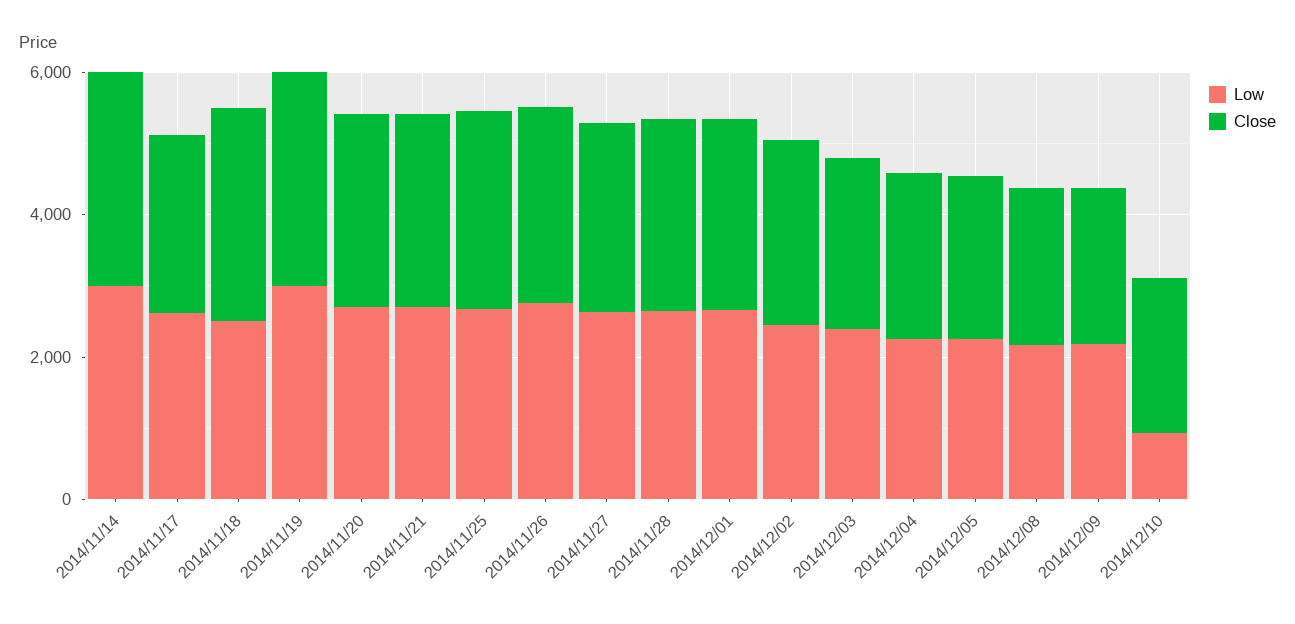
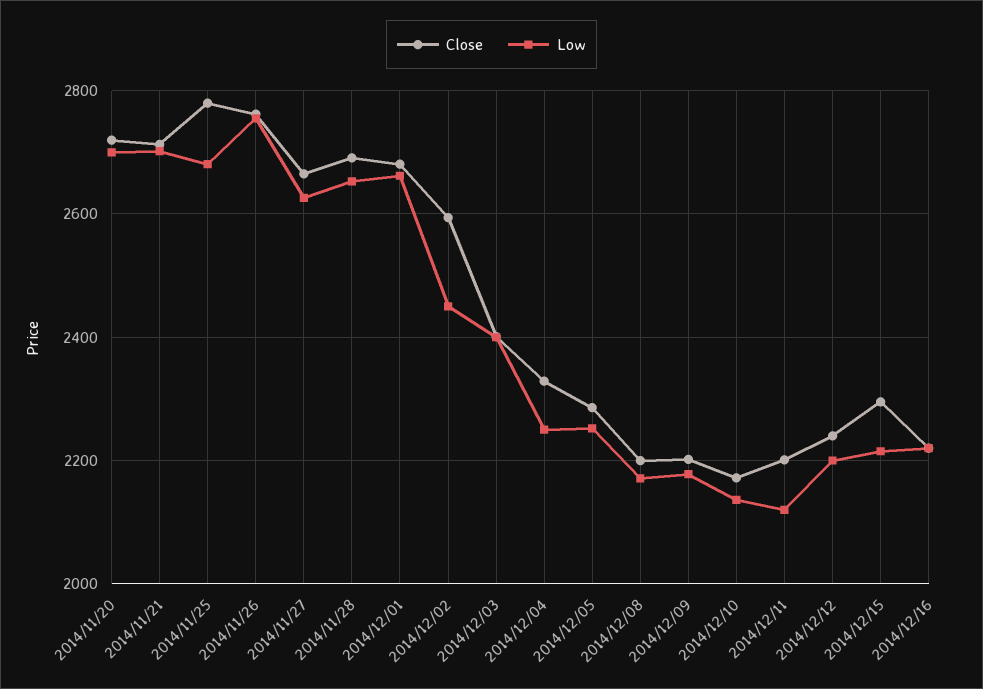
Low, 2014/11/14: 3000 -> none
Close, 2014/11/14: 3000 -> none
Low, 2014/11/17: 2500 -> none
Close, 2014/11/17: 2500 -> none
Low, 2014/11/18: 2500 -> none
Close, 2014/11/18: 3000 -> none
Low, 2014/11/19: 3000 -> none
Close, 2014/11/19: 3000 -> none
Low, 2014/12/10: 1000 -> 2140
Close, 2014/12/11: none -> 2200
Low, 2014/12/11: none -> 2120
Close, 2014/12/12: none -> 2240
Low, 2014/12/12: none -> 2200
Close, 2014/12/15: none -> 2300
Low, 2014/12/15: none -> 2220
Close, 2014/12/16: none -> 2220
Low, 2014/12/16: none -> 2220

